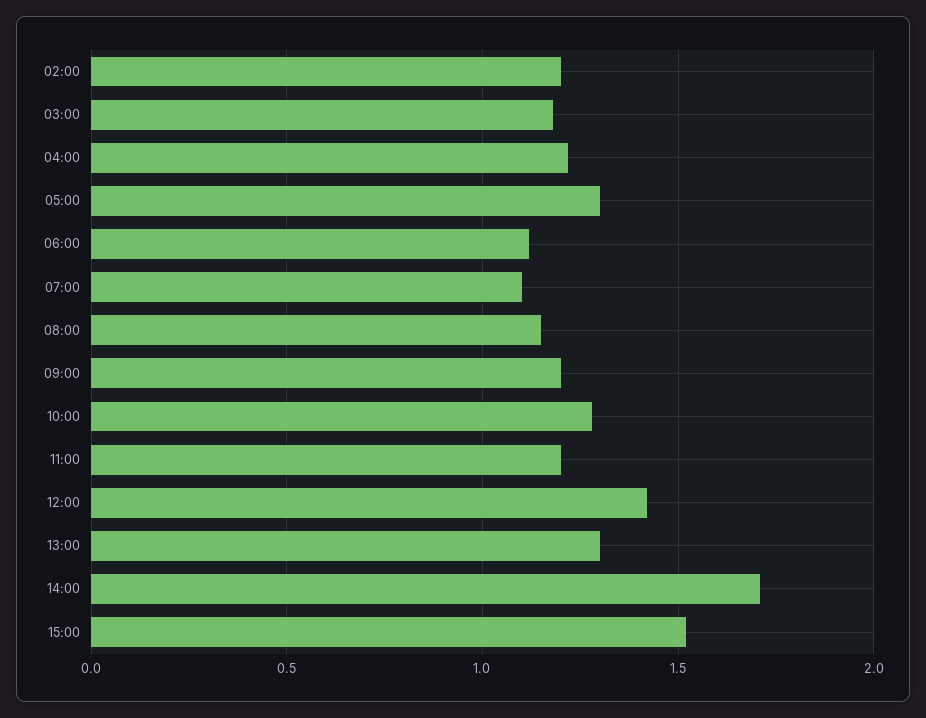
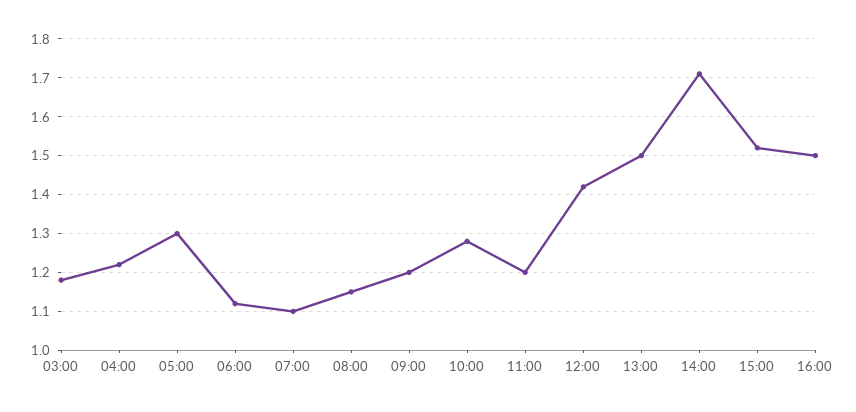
02:00: 1.2 -> none
13:00: 1.3 -> 1.5
16:00: none -> 1.5

